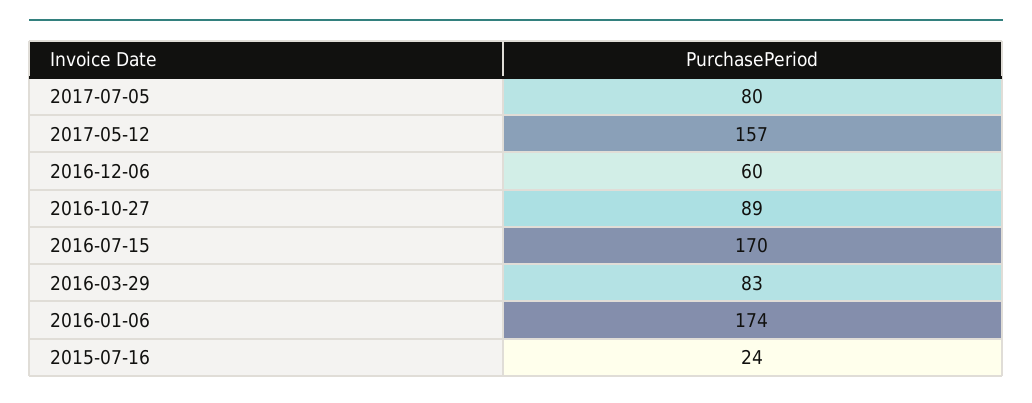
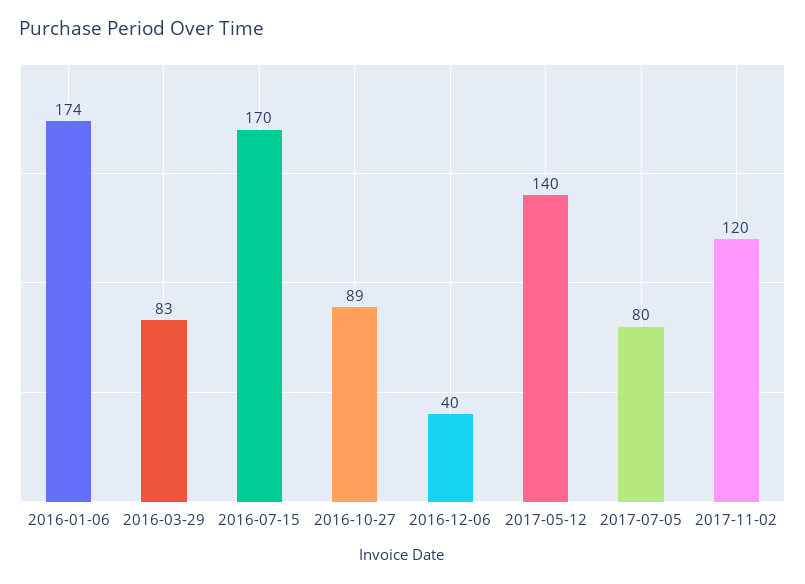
2017-05-12: 157 -> 140
2016-12-06: 60 -> 40
2015-07-16: 24 -> none
2017-11-02: none -> 120

